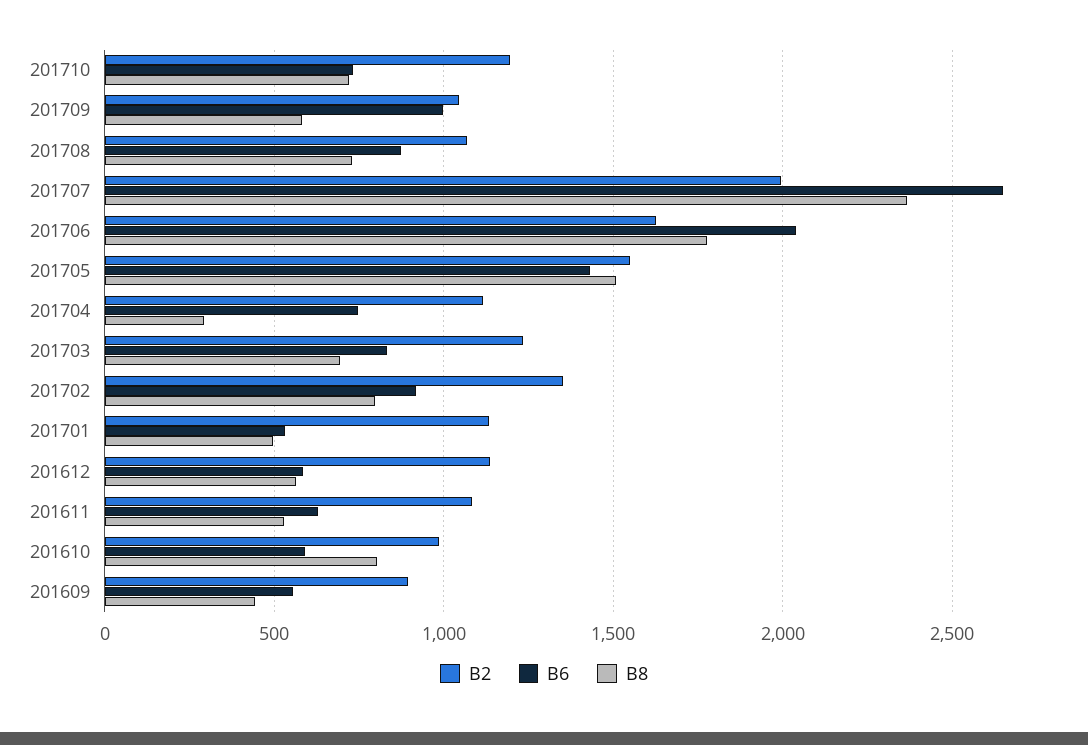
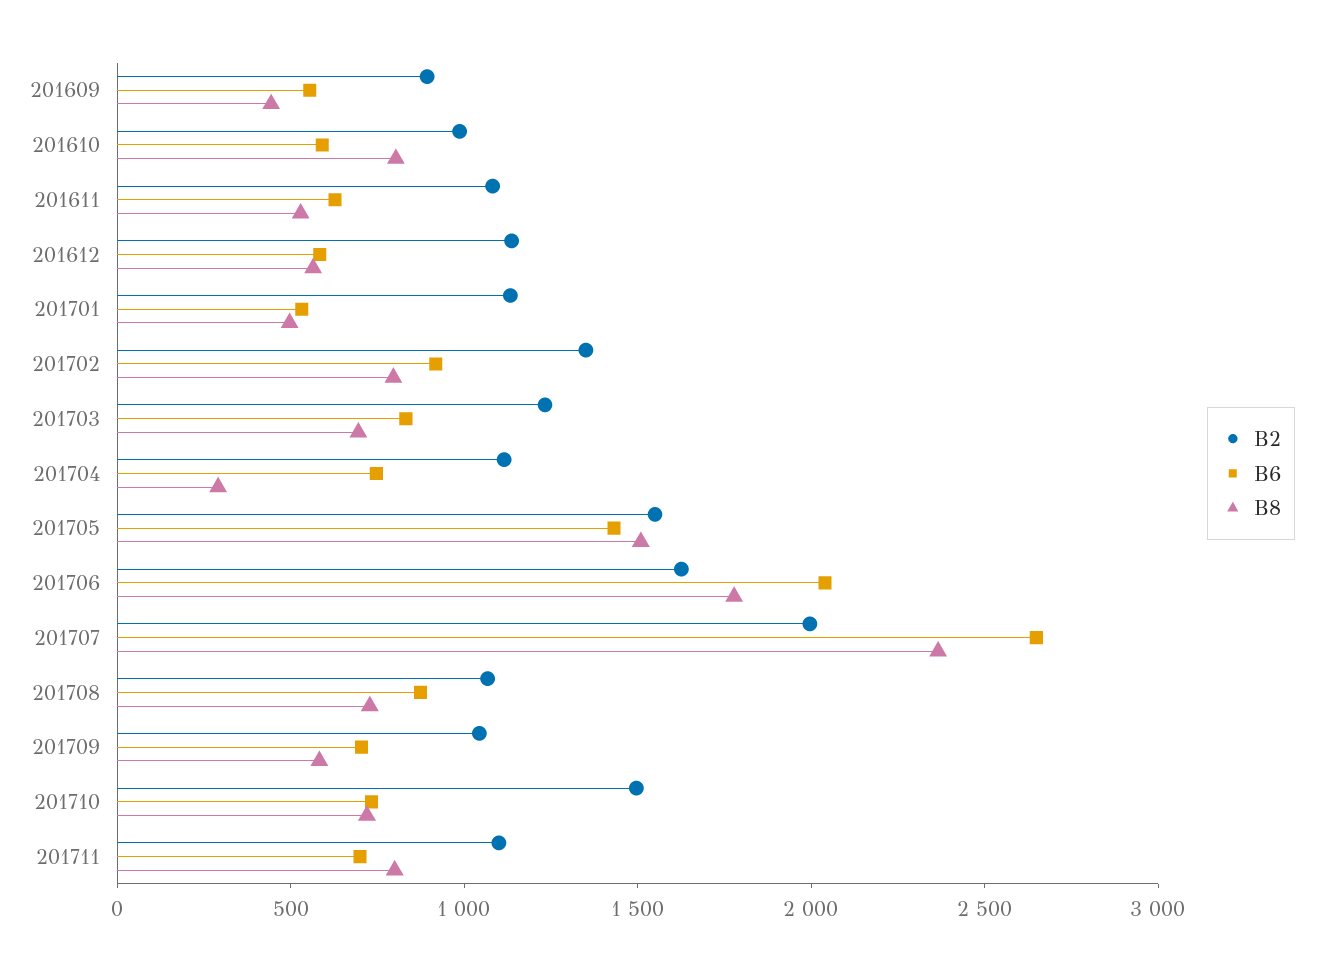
B2, 201710: 1200 -> 1500
B6, 201709: 1000 -> 700
B2, 201711: none -> 1100
B6, 201711: none -> 700
B8, 201711: none -> 800

